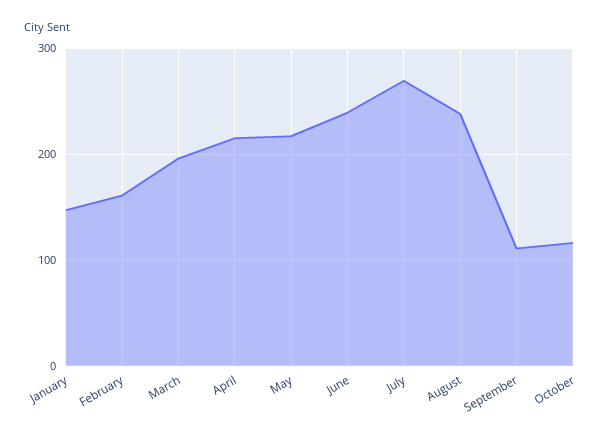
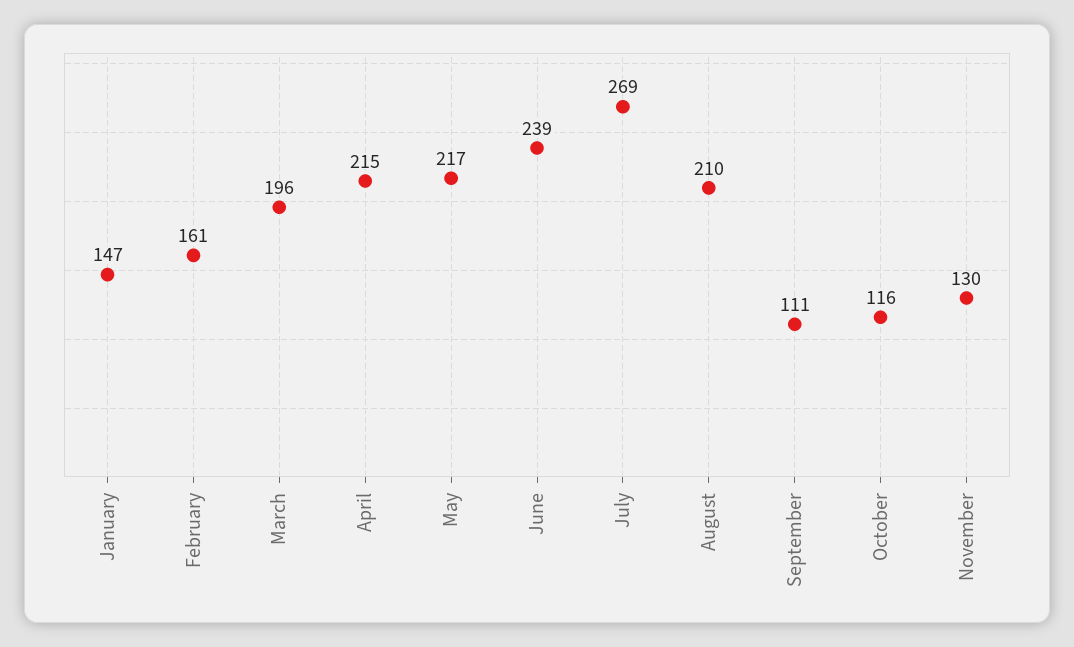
August: 240 -> 210
November: none -> 130

